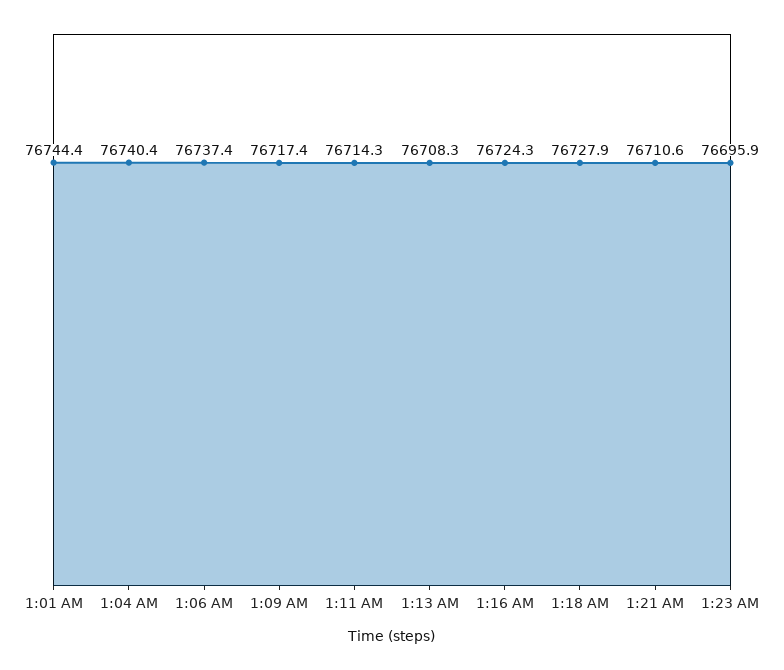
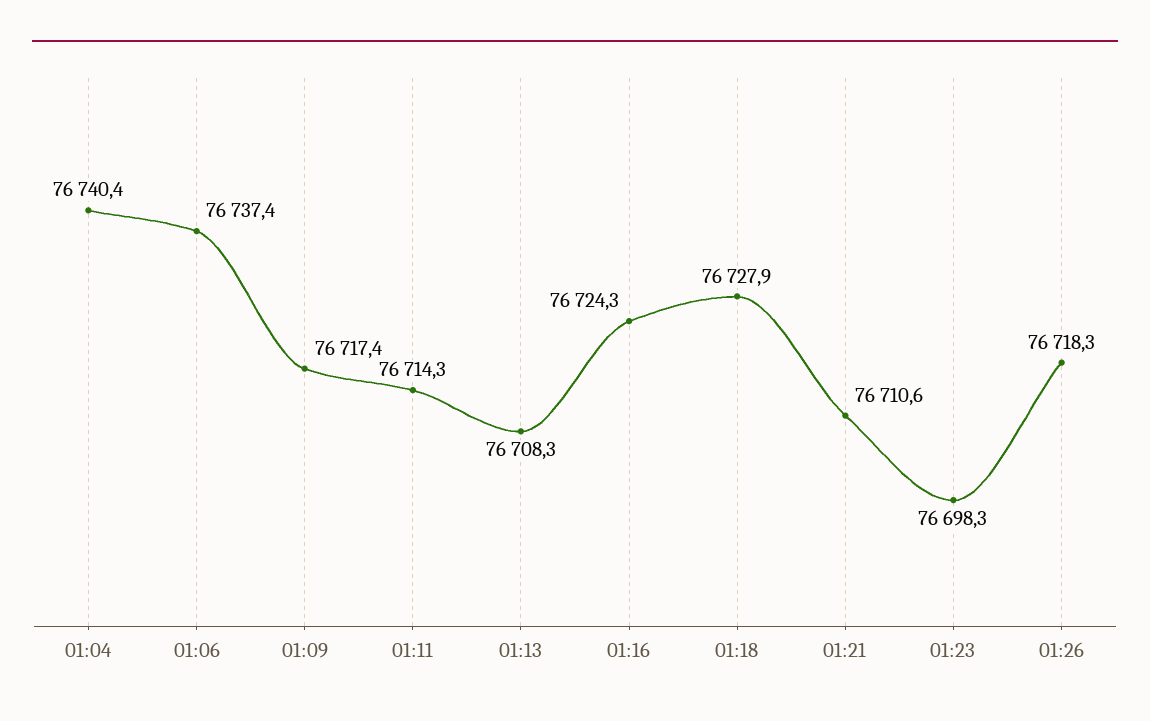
1:01 AM: 76744.4 -> none
1:23 AM: 76695.9 -> 76698.3
01:26: none -> 76718.3

